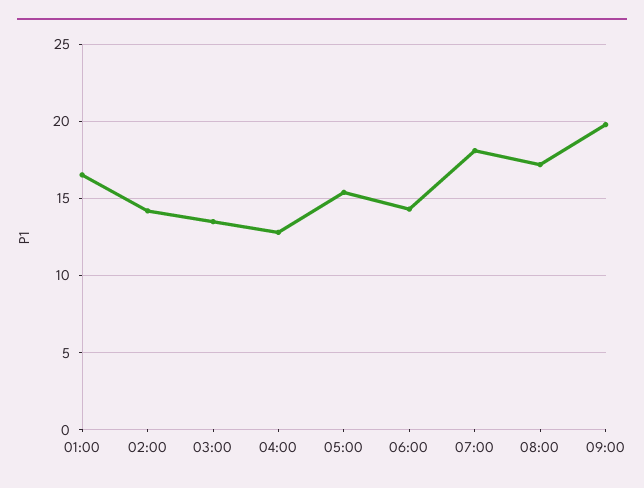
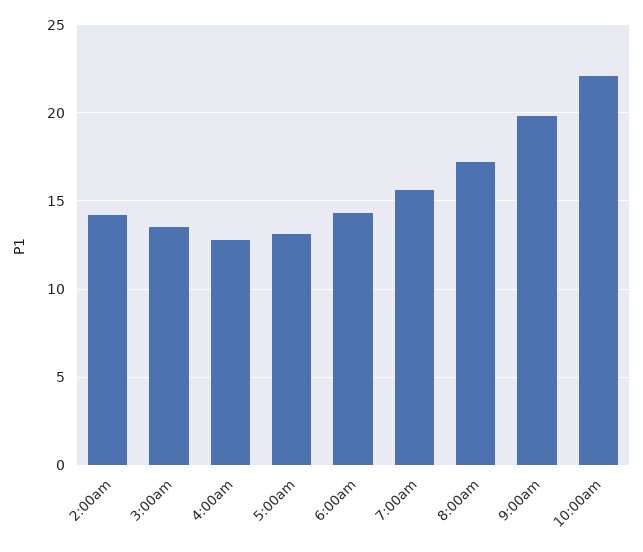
01:00: 16.5 -> none
05:00: 15.5 -> 13
07:00: 18 -> 15.5
10:00am: none -> 22

